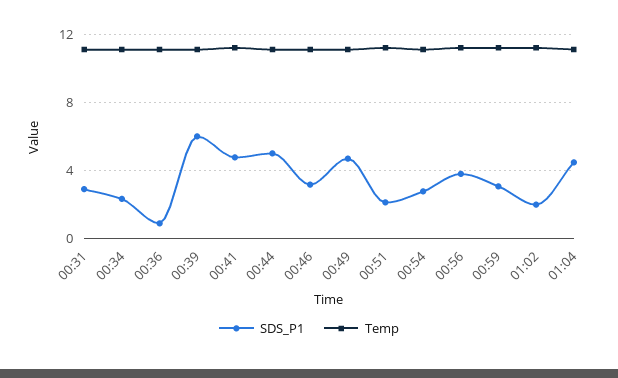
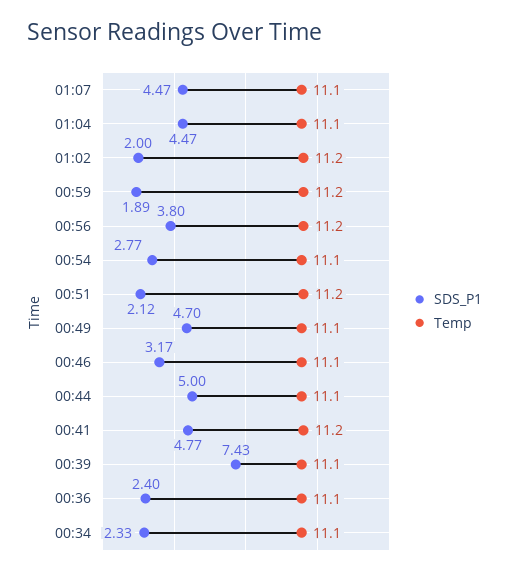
SDS_P1, 00:31: 3 -> none
Temp, 00:31: 11 -> none
SDS_P1, 00:36: 1 -> 2.4
SDS_P1, 00:39: 6 -> 7.43
SDS_P1, 00:59: 3 -> 1.89
SDS_P1, 01:07: none -> 4.47
Temp, 01:07: none -> 11.1

